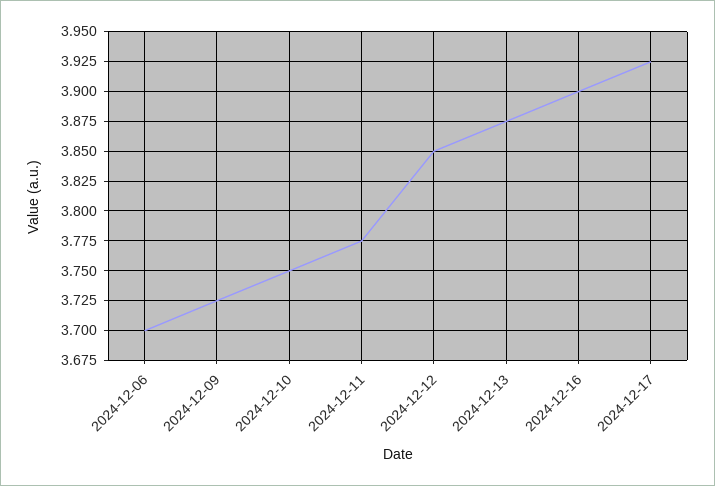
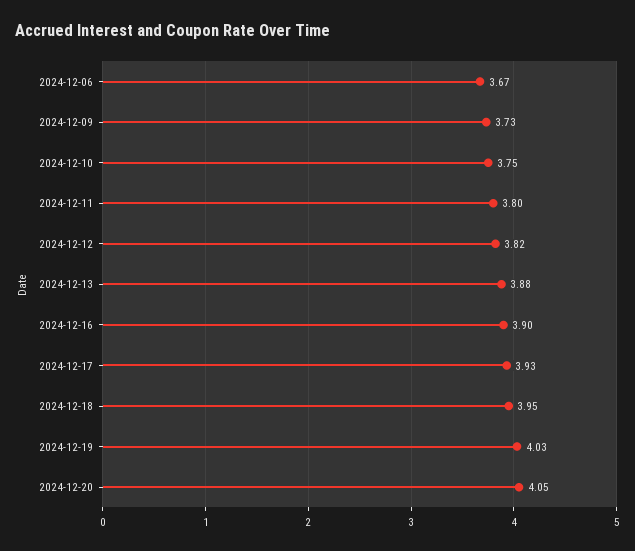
2024-12-06: 3.7 -> 3.67
2024-12-11: 3.775 -> 3.8
2024-12-12: 3.85 -> 3.82
2024-12-18: none -> 3.95
2024-12-19: none -> 4.03
2024-12-20: none -> 4.05

